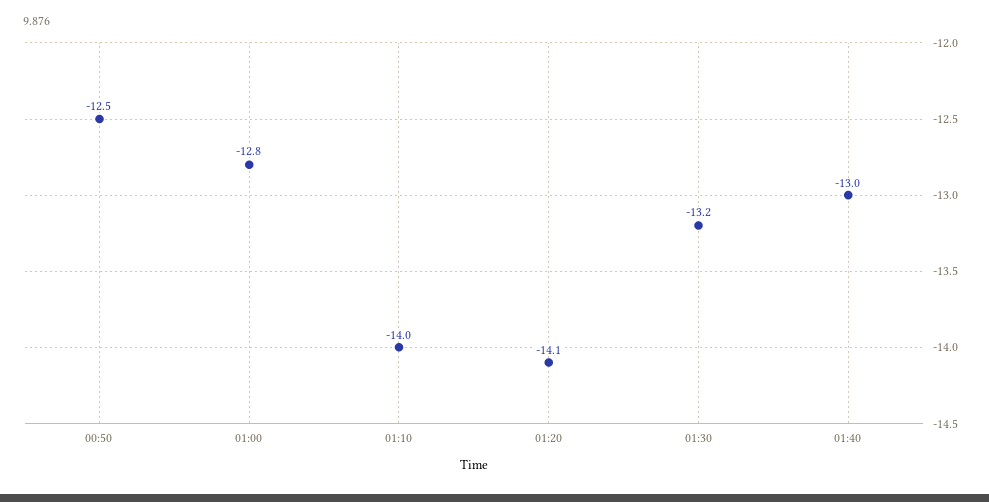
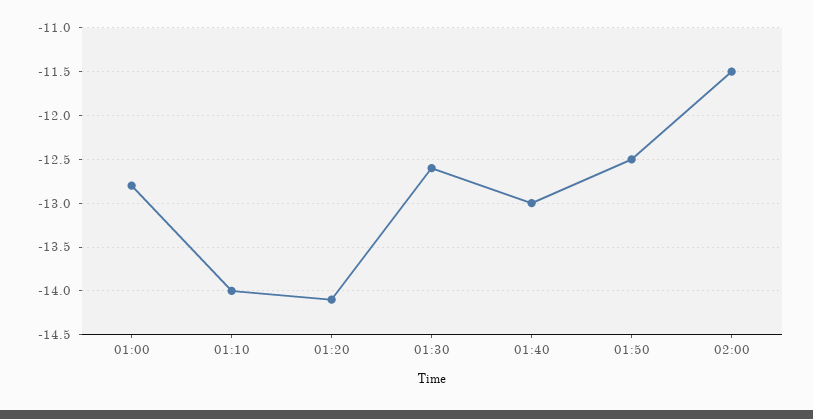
00:50: -12.5 -> none
01:30: -13.2 -> -12.6
01:50: none -> -12.5
02:00: none -> -11.5

